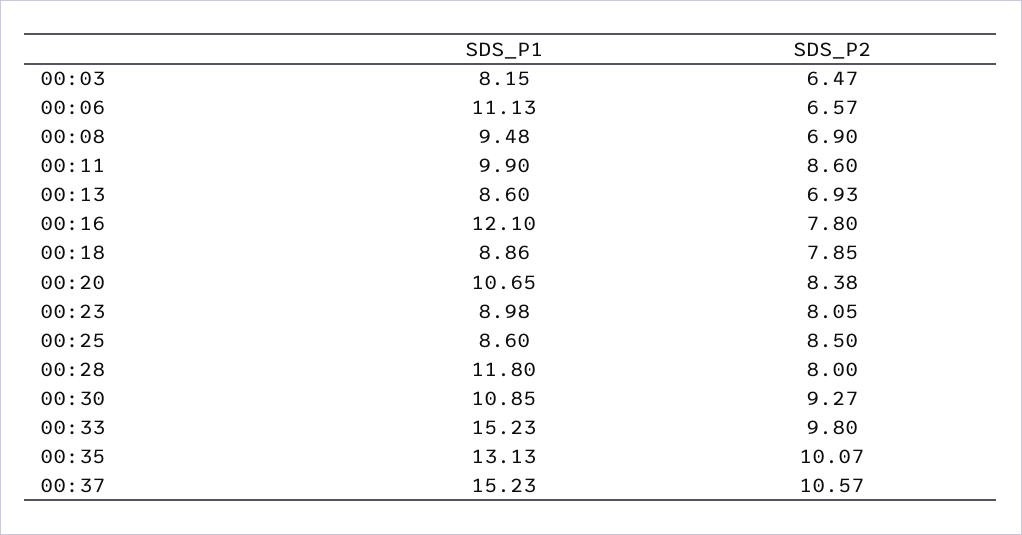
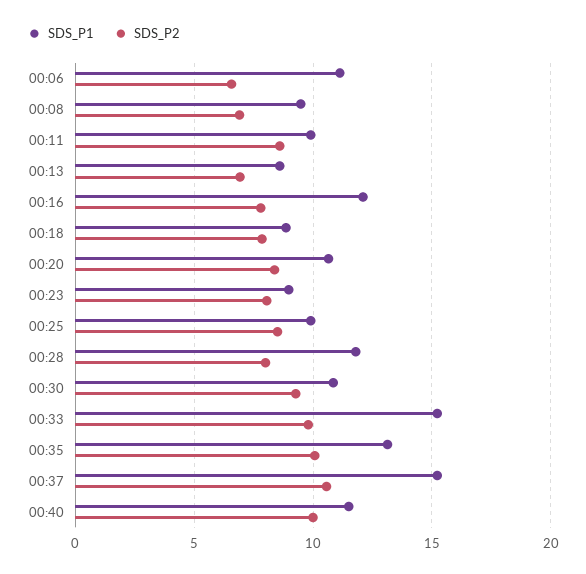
SDS_P1, 00:03: 8.15 -> none
SDS_P2, 00:03: 6.47 -> none
SDS_P1, 00:25: 8.6 -> 10
SDS_P1, 00:40: none -> 11.5
SDS_P2, 00:40: none -> 10

